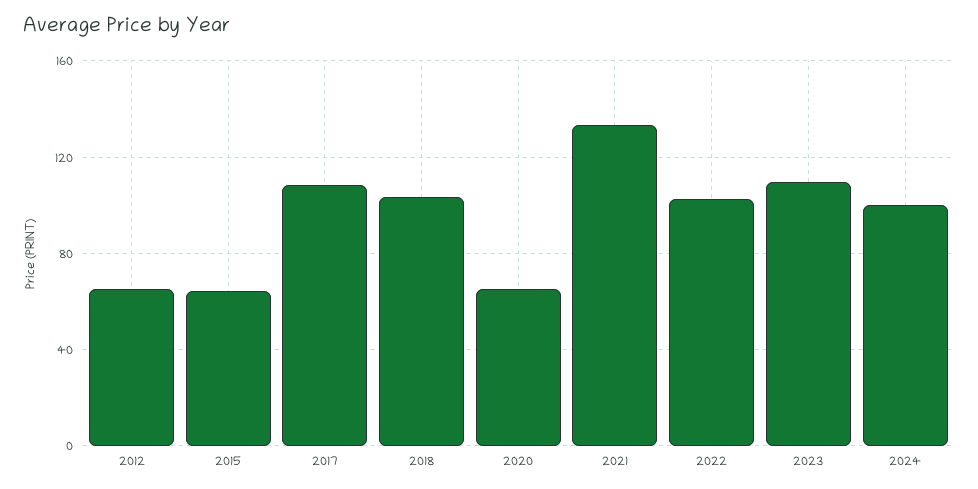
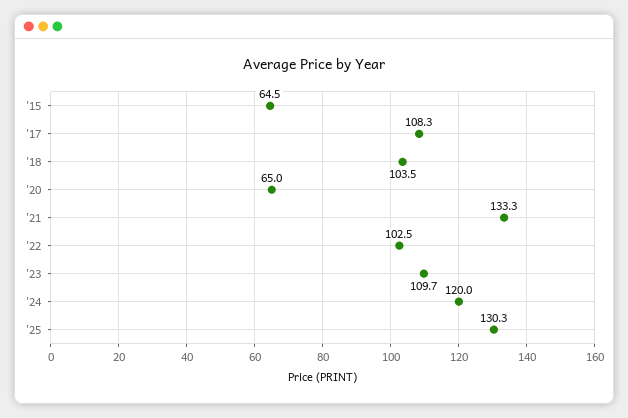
2012: 65 -> none
2024: 100 -> 120
'25: none -> 130.3

